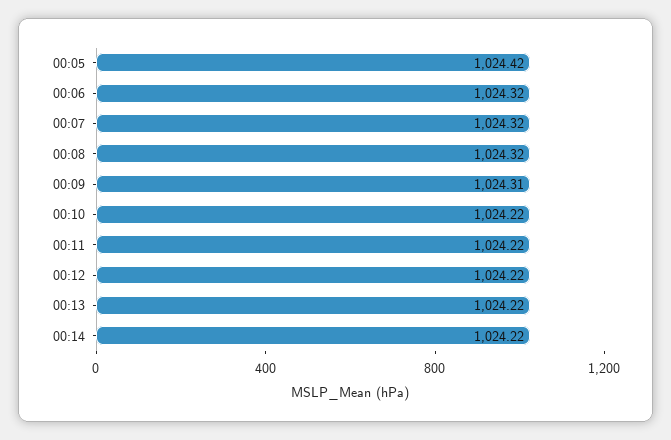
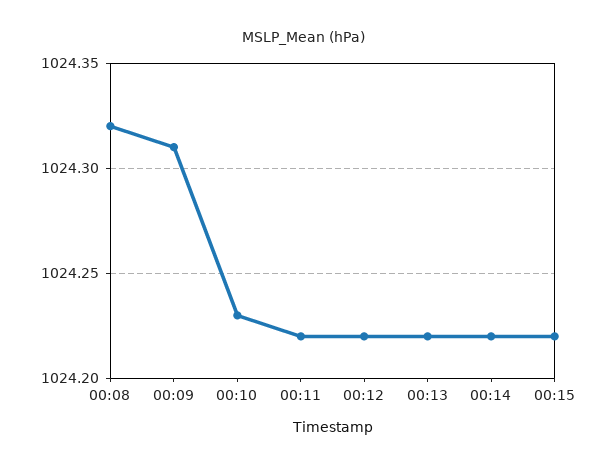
00:05: 1024.42 -> none
00:06: 1024.32 -> none
00:07: 1024.32 -> none
00:10: 1024.22 -> 1024.23
00:15: none -> 1024.22

